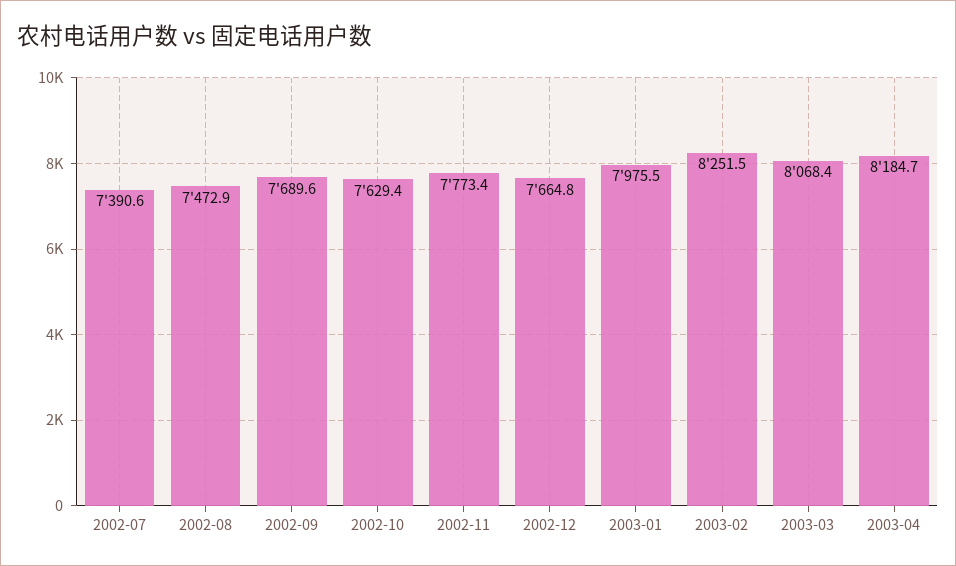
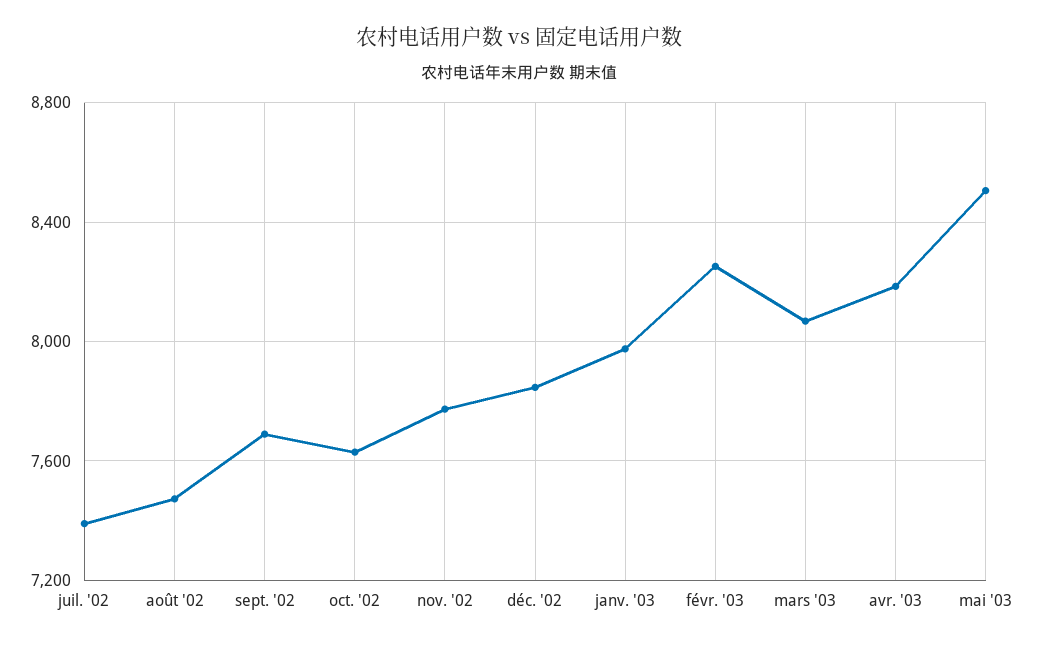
2002-12: 7664.8 -> 7850
mai '03: none -> 8500

